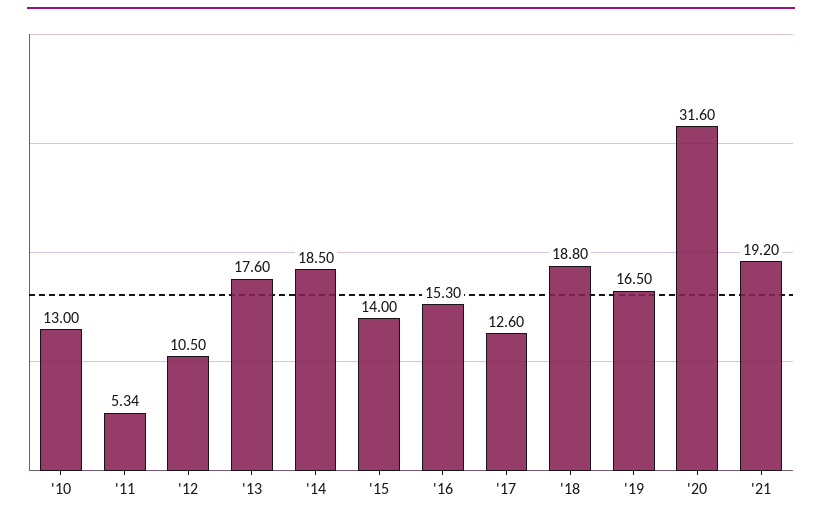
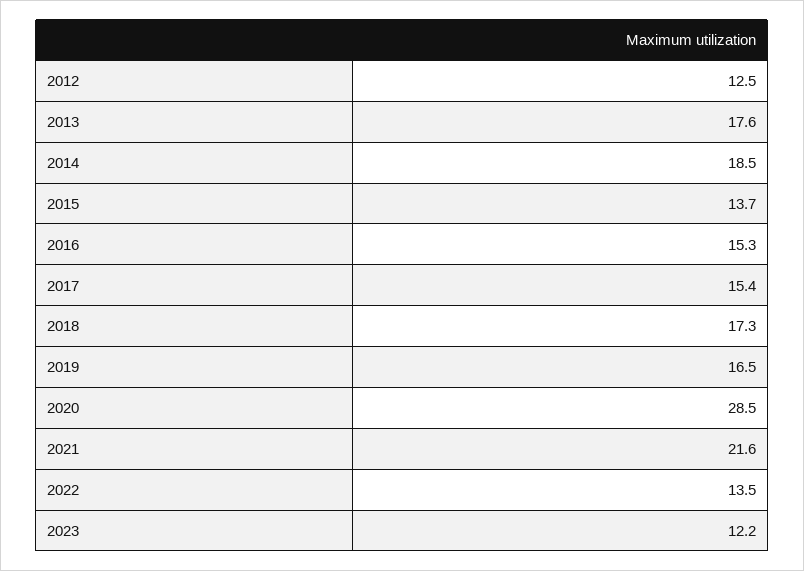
'10: 13 -> none
'11: 5.34 -> none
'12: 10.5 -> 12.5
'15: 14 -> 13.7
'17: 12.6 -> 15.4
'18: 18.8 -> 17.3
'20: 31.6 -> 28.5
'21: 19.2 -> 21.6
2022: none -> 13.5
2023: none -> 12.2

